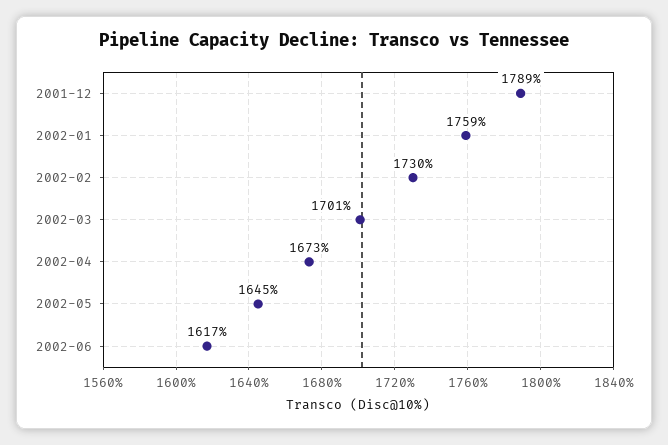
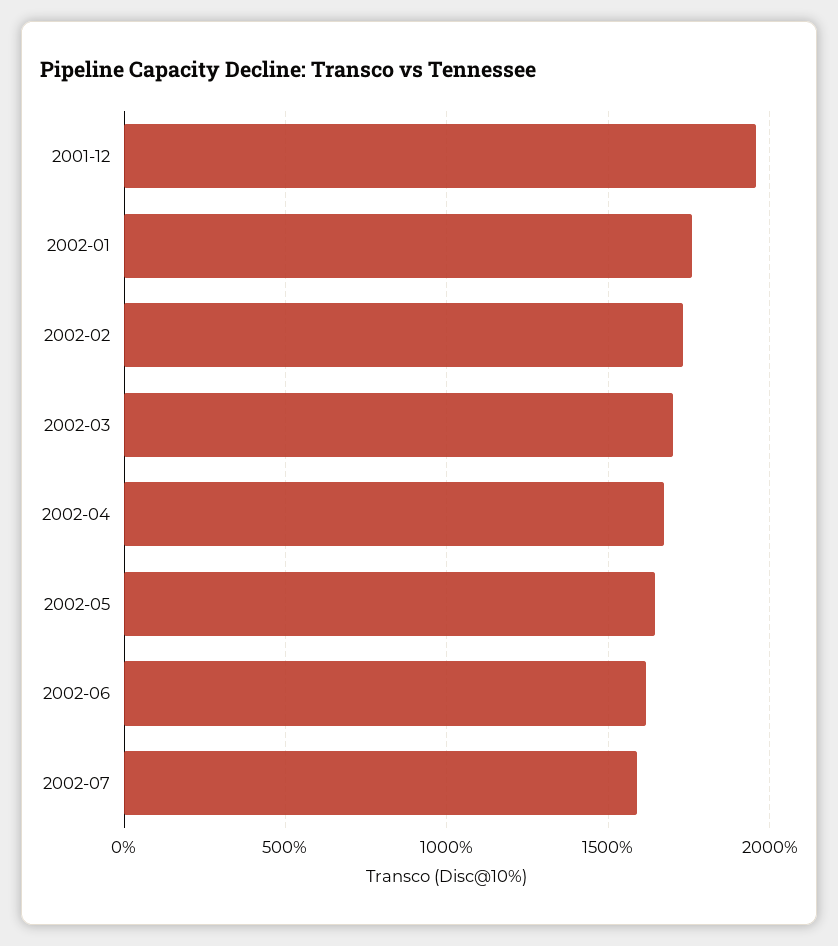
2001-12: 1789 -> 1950
2002-07: none -> 1600

